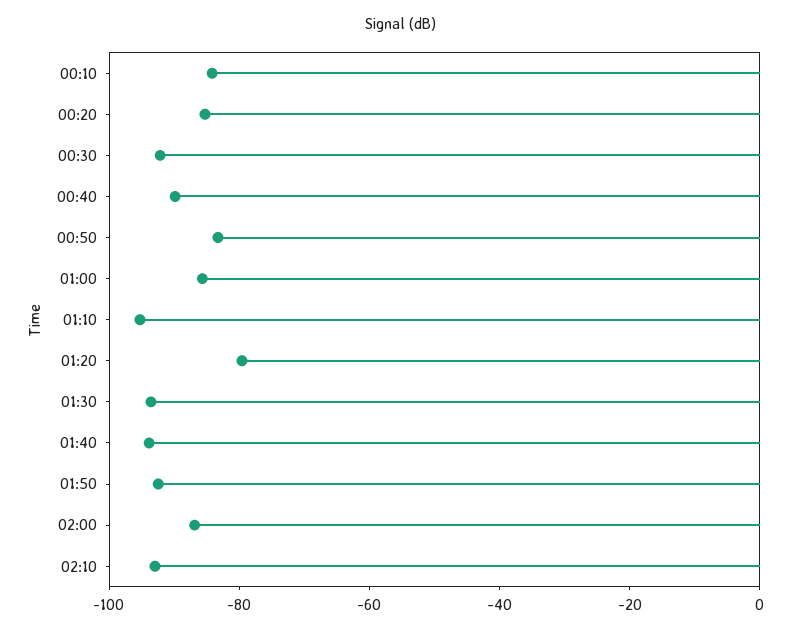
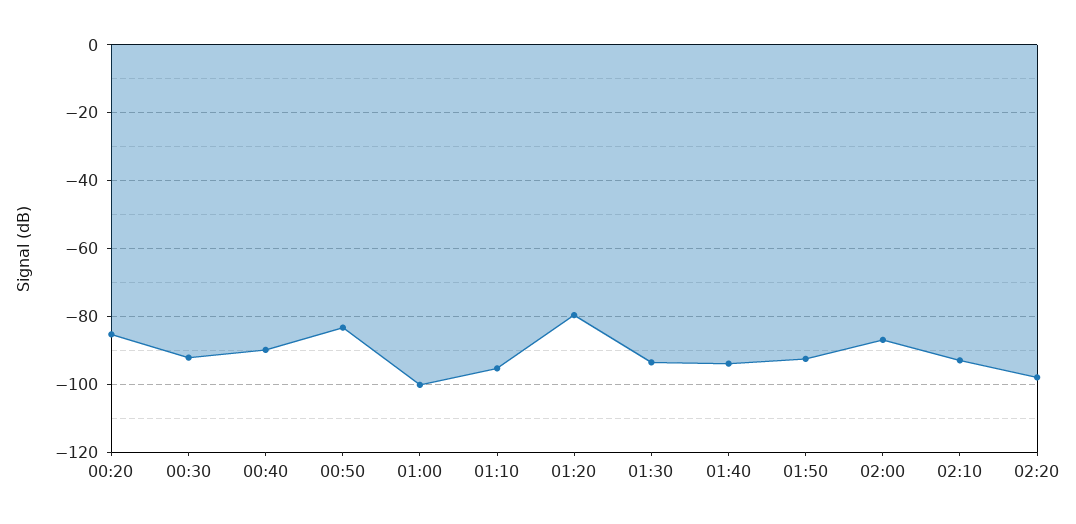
00:10: -85 -> none
01:00: -85 -> -100
02:20: none -> -98

